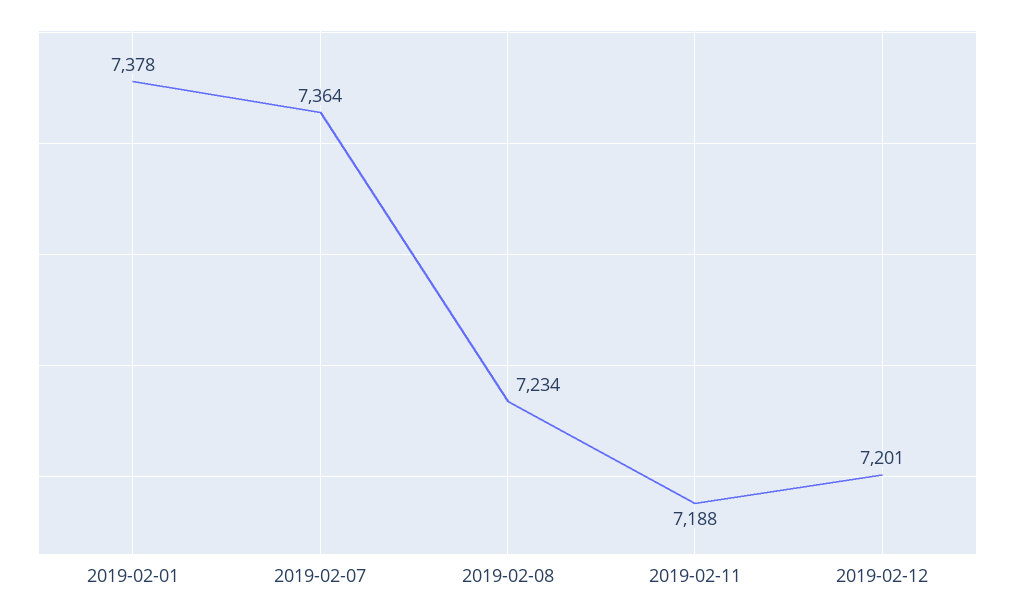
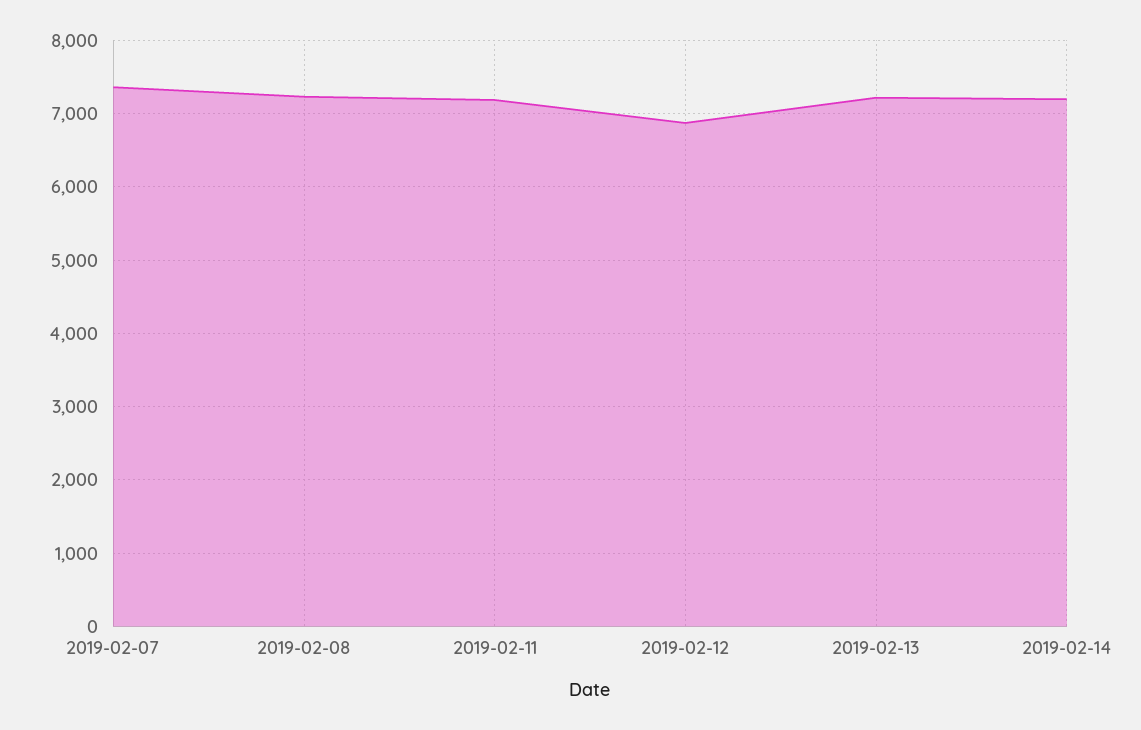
2019-02-01: 7378 -> none
2019-02-12: 7201 -> 6900
2019-02-13: none -> 7200
2019-02-14: none -> 7200

